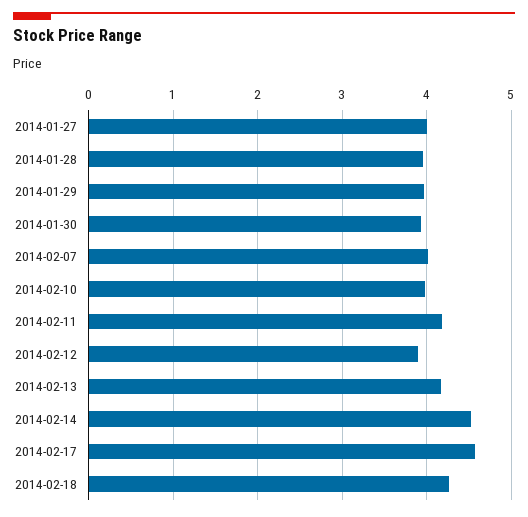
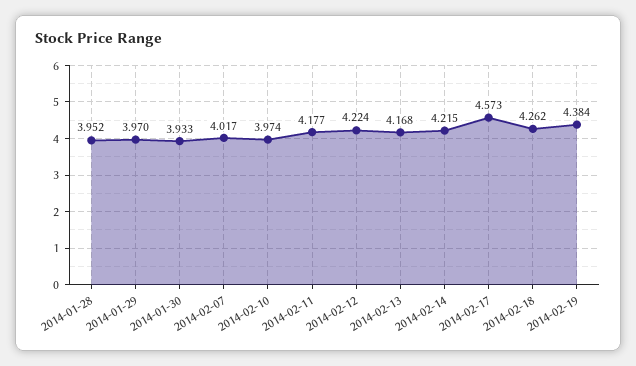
2014-01-27: 4 -> none
2014-02-12: 3.9 -> 4.224
2014-02-14: 4.5 -> 4.215
2014-02-19: none -> 4.384

